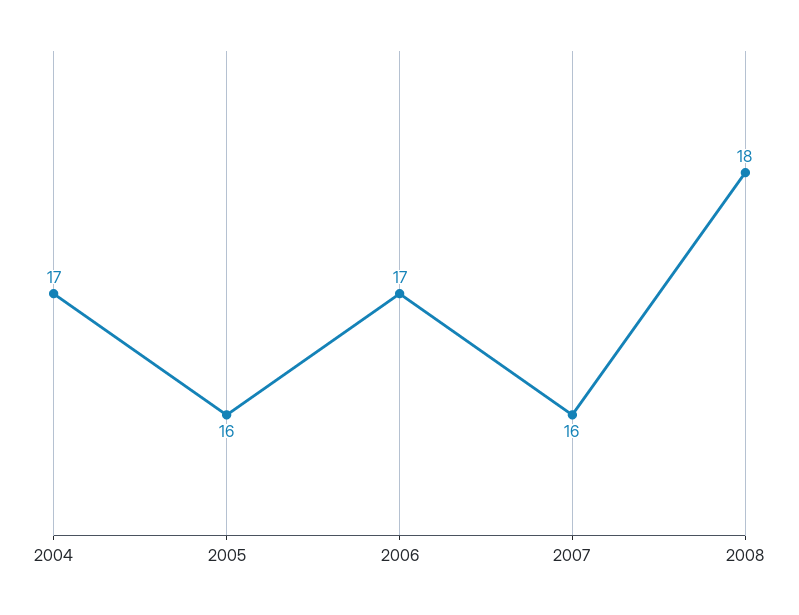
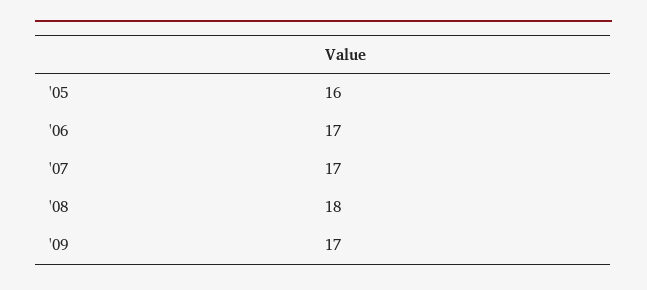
2004: 17 -> none
2007: 16 -> 17
'09: none -> 17

